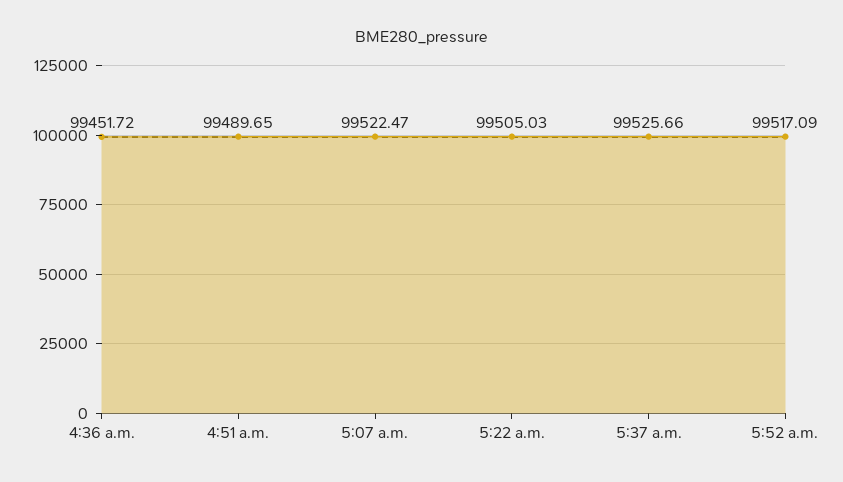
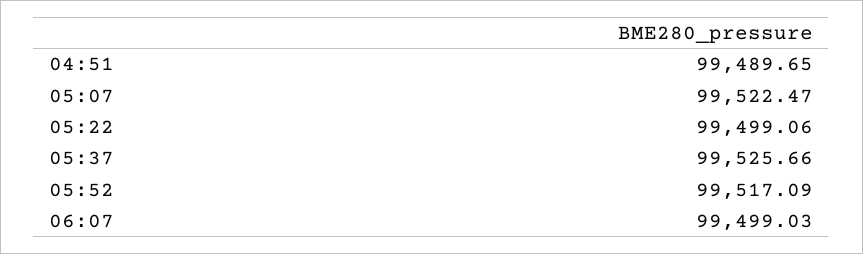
4:36 a.m.: 99451.72 -> none
5:22 a.m.: 99505.03 -> 99499.06
06:07: none -> 99499.03

